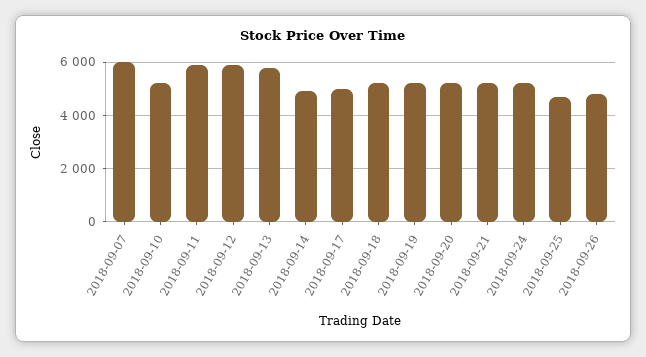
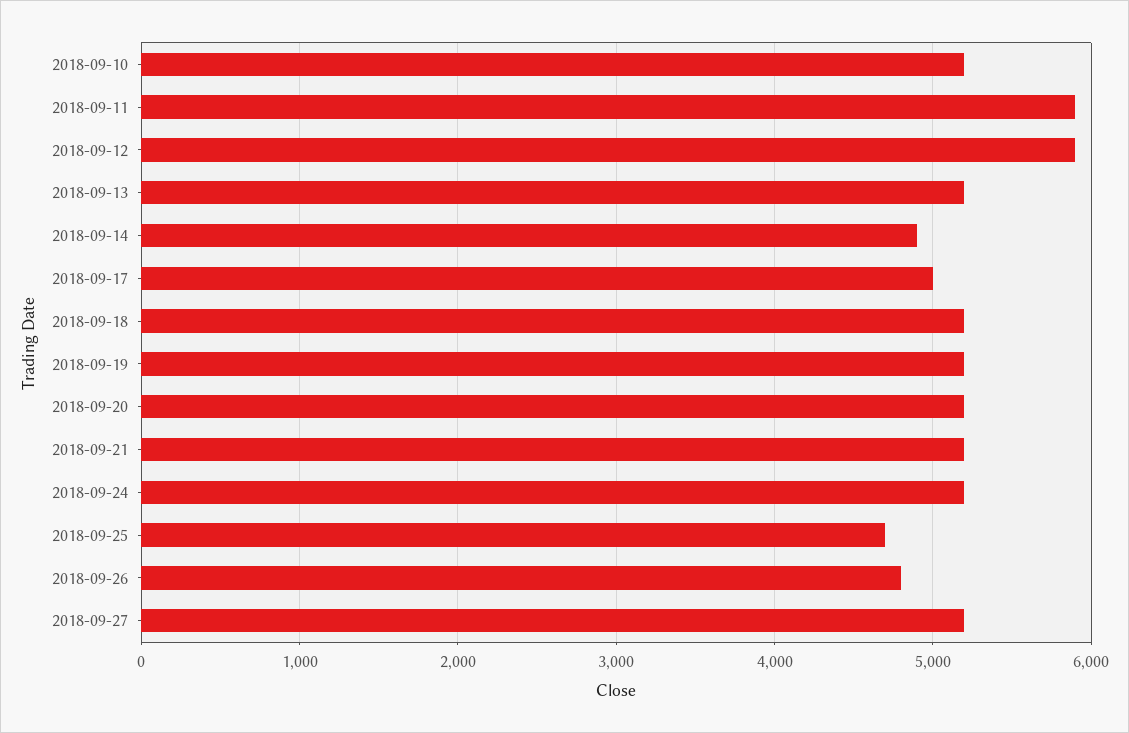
2018-09-07: 6000 -> none
2018-09-13: 5750 -> 5200
2018-09-27: none -> 5200

